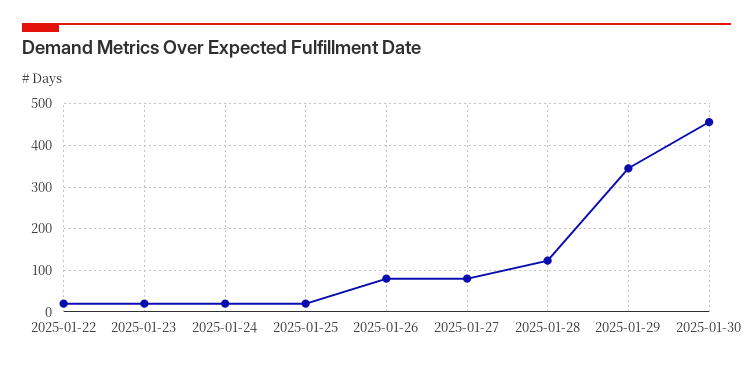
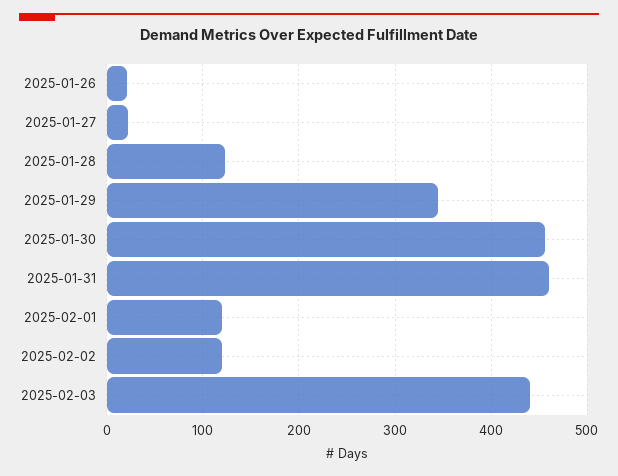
2025-01-22: 20 -> none
2025-01-23: 20 -> none
2025-01-24: 20 -> none
2025-01-25: 20 -> none
2025-01-26: 80 -> 20
2025-01-27: 80 -> 20
2025-01-31: none -> 460
2025-02-01: none -> 120
2025-02-02: none -> 120
2025-02-03: none -> 440

